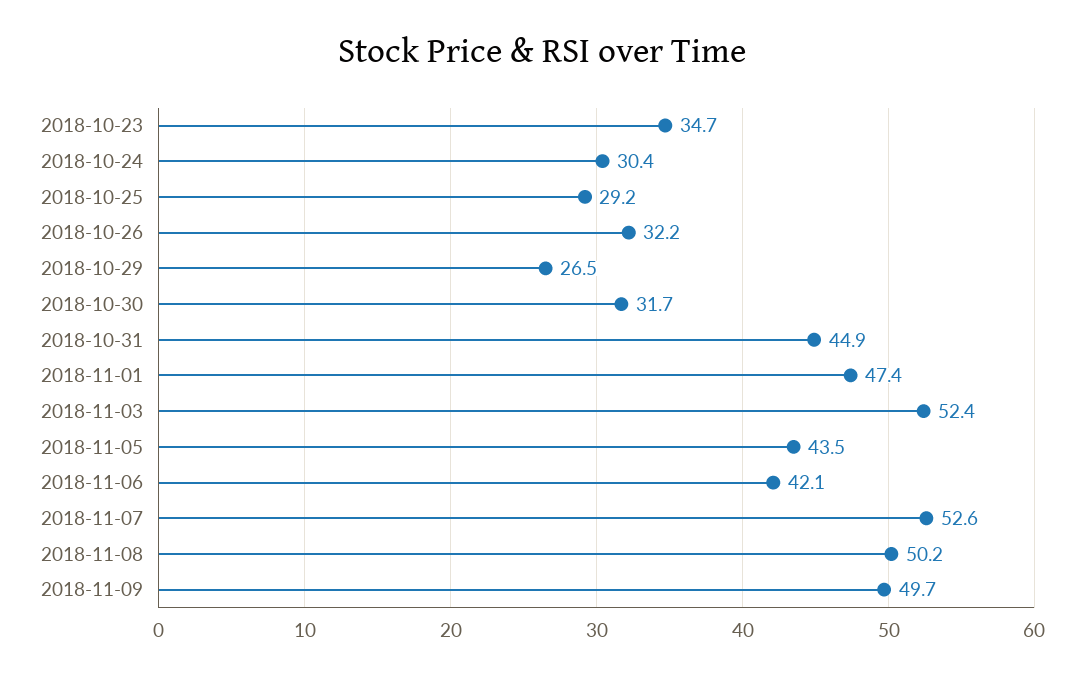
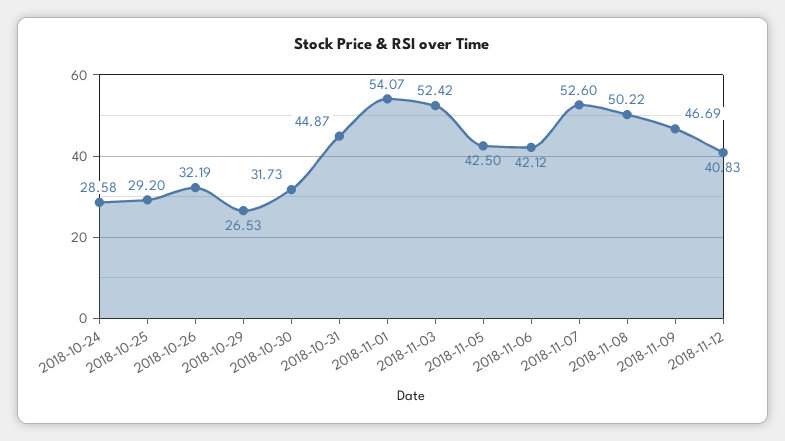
2018-10-23: 34.7 -> none
2018-10-24: 30.4 -> 28.58
2018-11-01: 47.4 -> 54.07
2018-11-05: 43.5 -> 42.5
2018-11-09: 49.7 -> 46.69
2018-11-12: none -> 40.83

